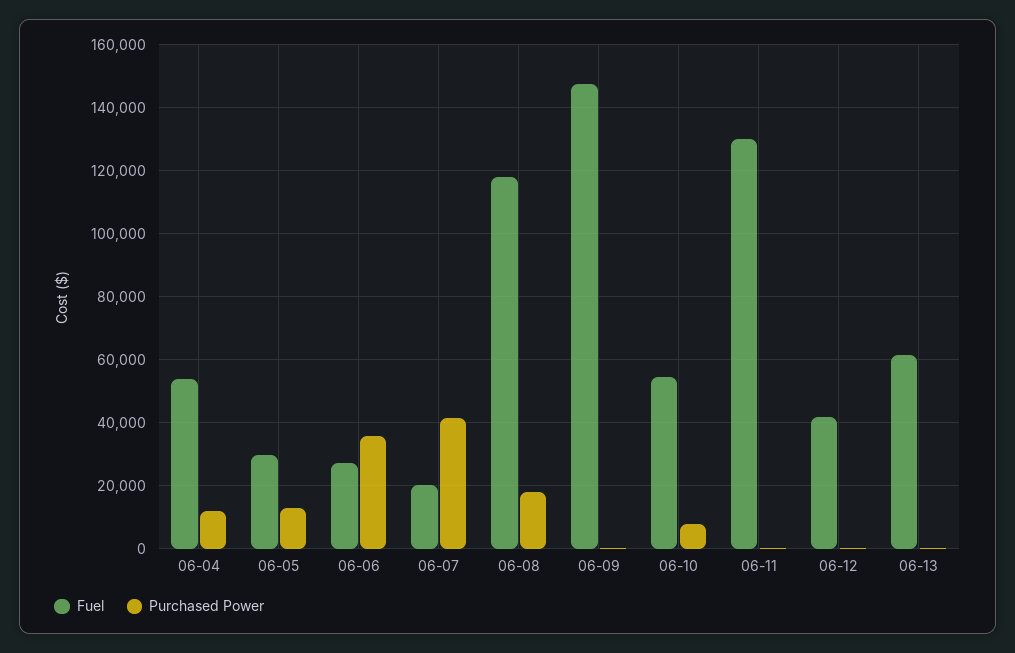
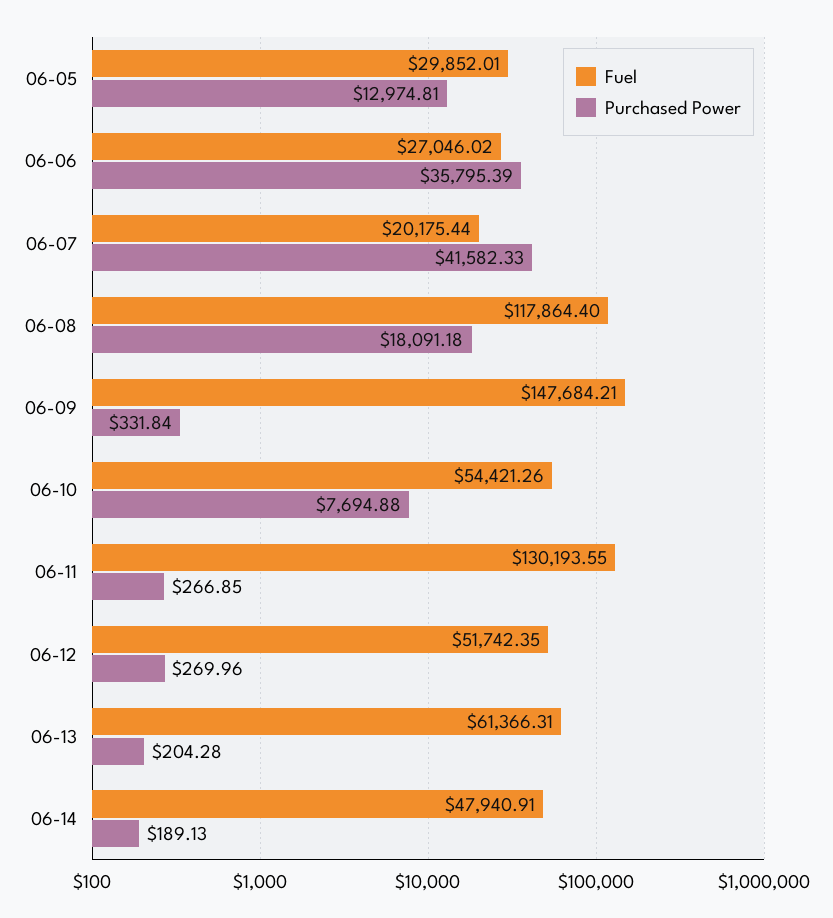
Fuel, 06-04: 54000 -> none
Purchased Power, 06-04: 12000 -> none
Fuel, 06-12: 42000 -> 51742.35
Fuel, 06-14: none -> 47940.91
Purchased Power, 06-14: none -> 189.13

